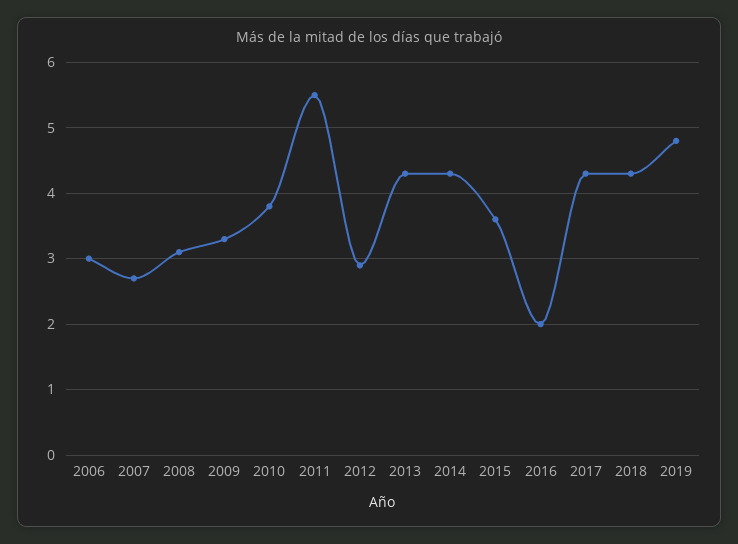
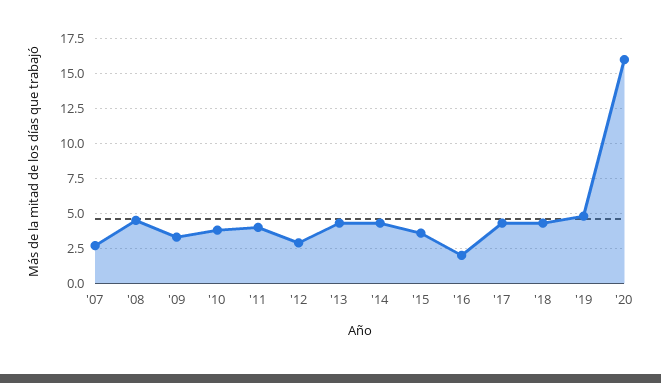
2006: 3 -> none
2008: 3.1 -> 4.5
2011: 5.5 -> 4
'20: none -> 16

